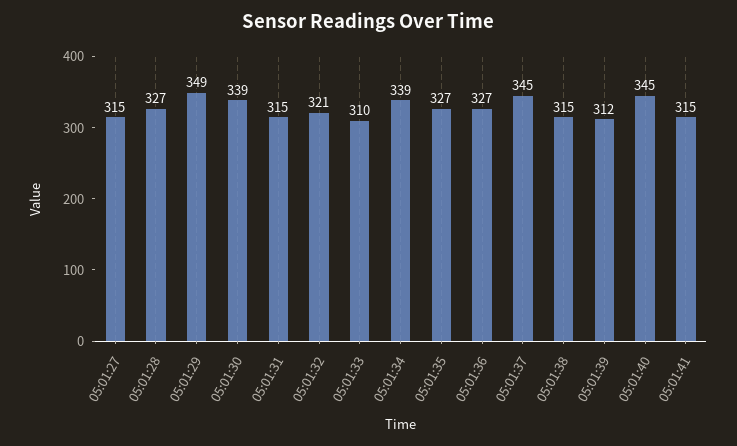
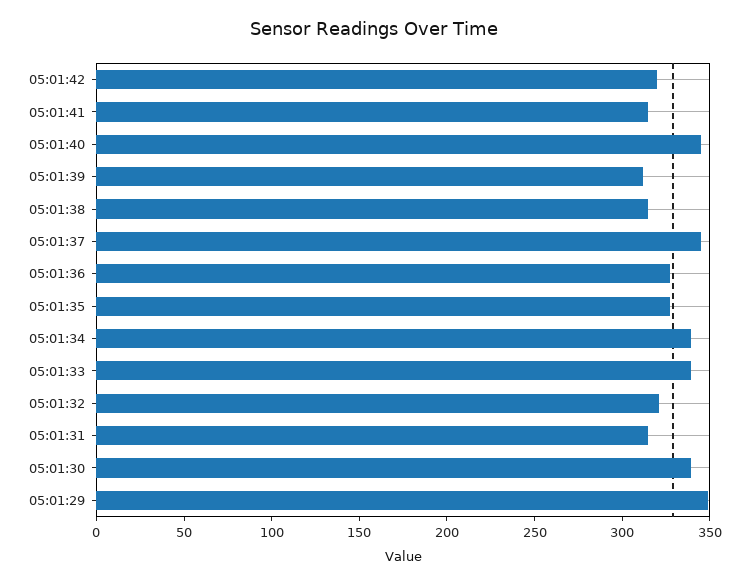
05:01:27: 315 -> none
05:01:28: 327 -> none
05:01:33: 310 -> 340
05:01:42: none -> 320

